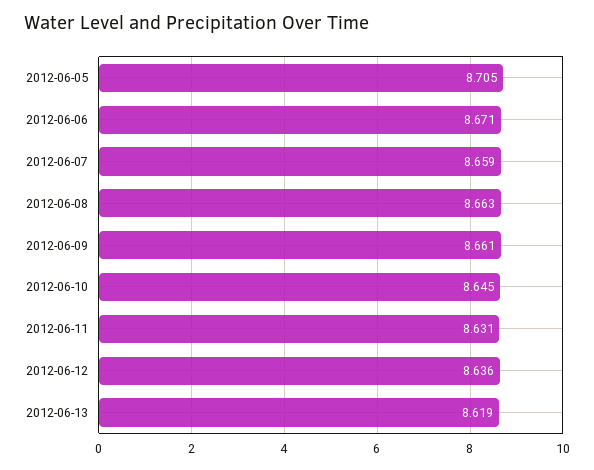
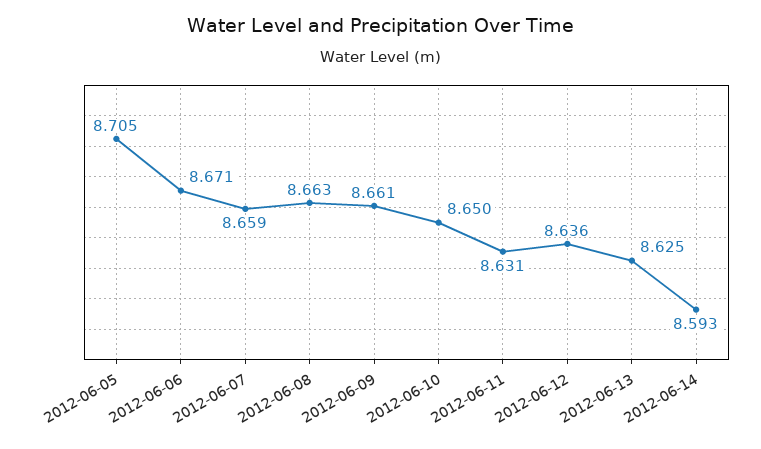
2012-06-10: 8.645 -> 8.65
2012-06-13: 8.619 -> 8.625
2012-06-14: none -> 8.593

